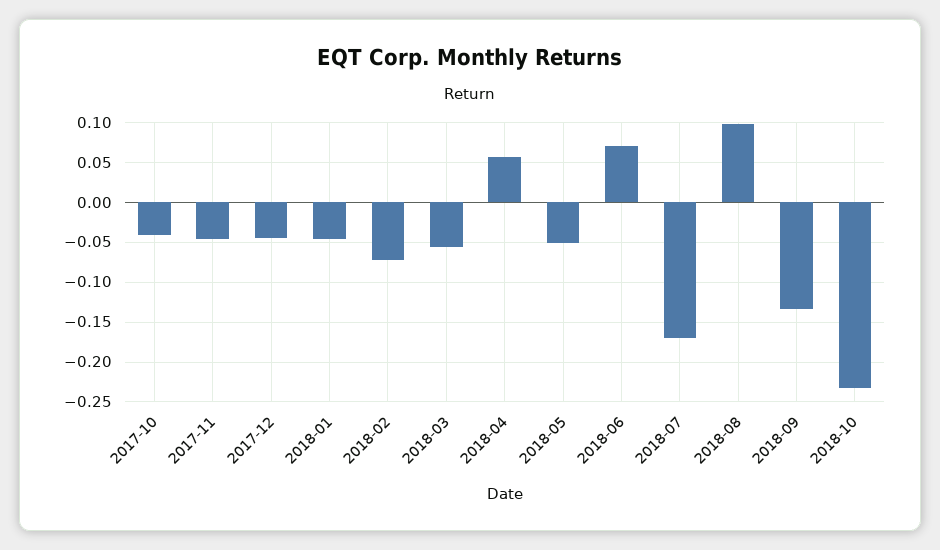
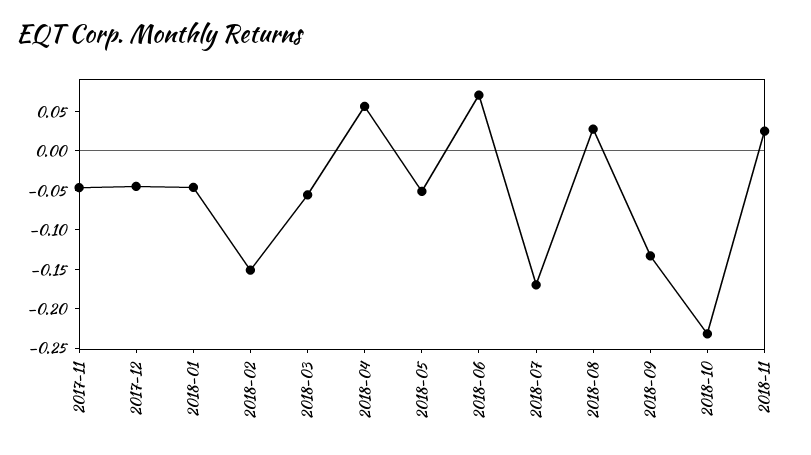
2017-10: -0.04 -> none
2018-02: -0.07 -> -0.15
2018-08: 0.1 -> 0.025
2018-11: none -> 0.025

